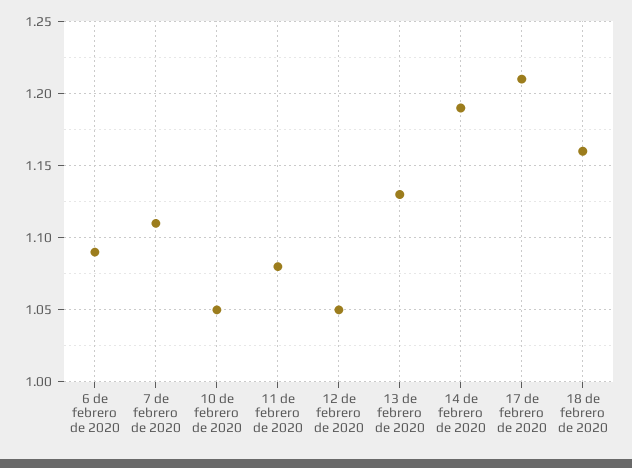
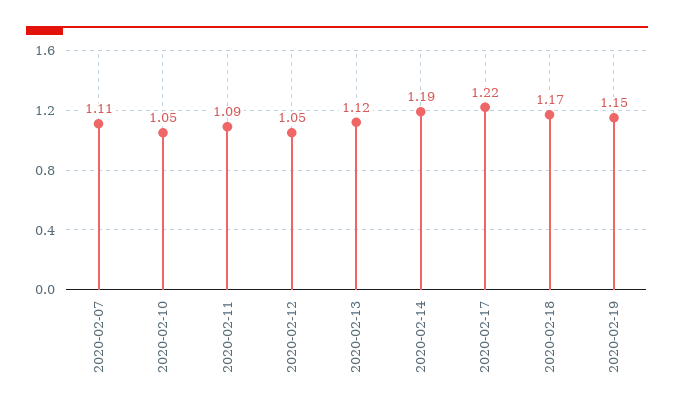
6 de febrero de 2020: 1.09 -> none
11 de febrero de 2020: 1.08 -> 1.09
13 de febrero de 2020: 1.13 -> 1.12
17 de febrero de 2020: 1.21 -> 1.22
18 de febrero de 2020: 1.16 -> 1.17
2020-02-19: none -> 1.15

